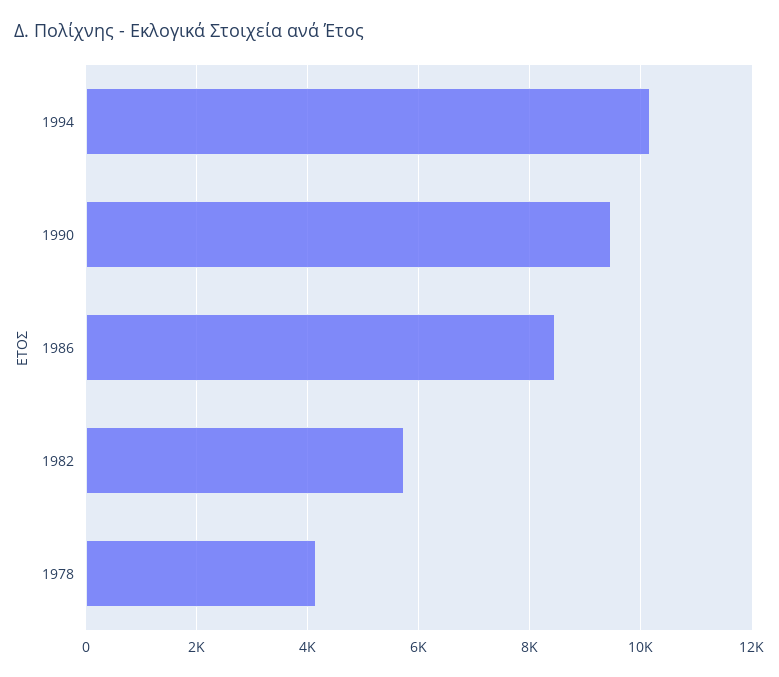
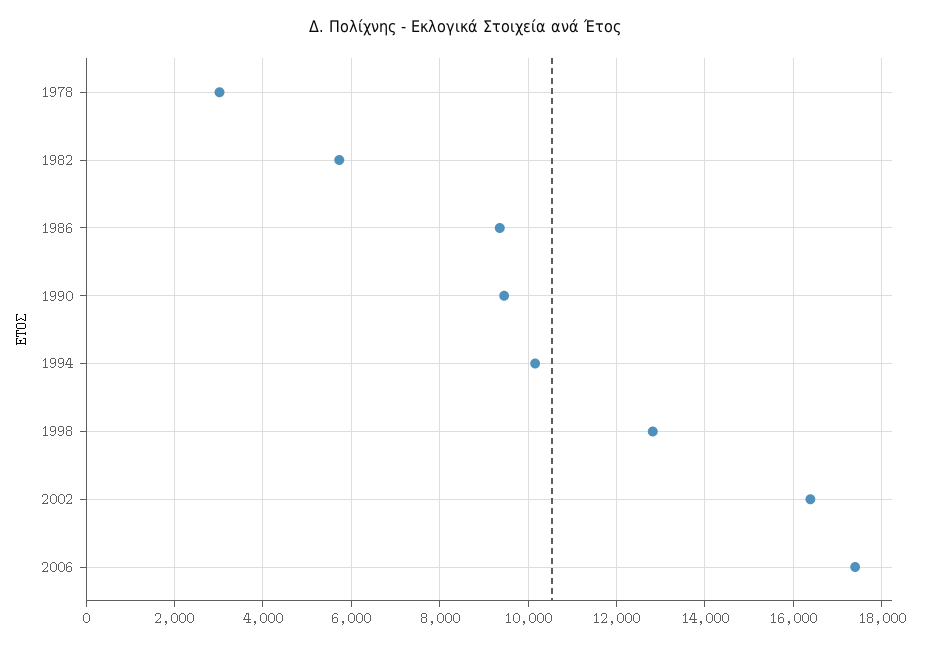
1986: 8400 -> 9400
1978: 4200 -> 3000
1998: none -> 12800
2002: none -> 16400
2006: none -> 17400

